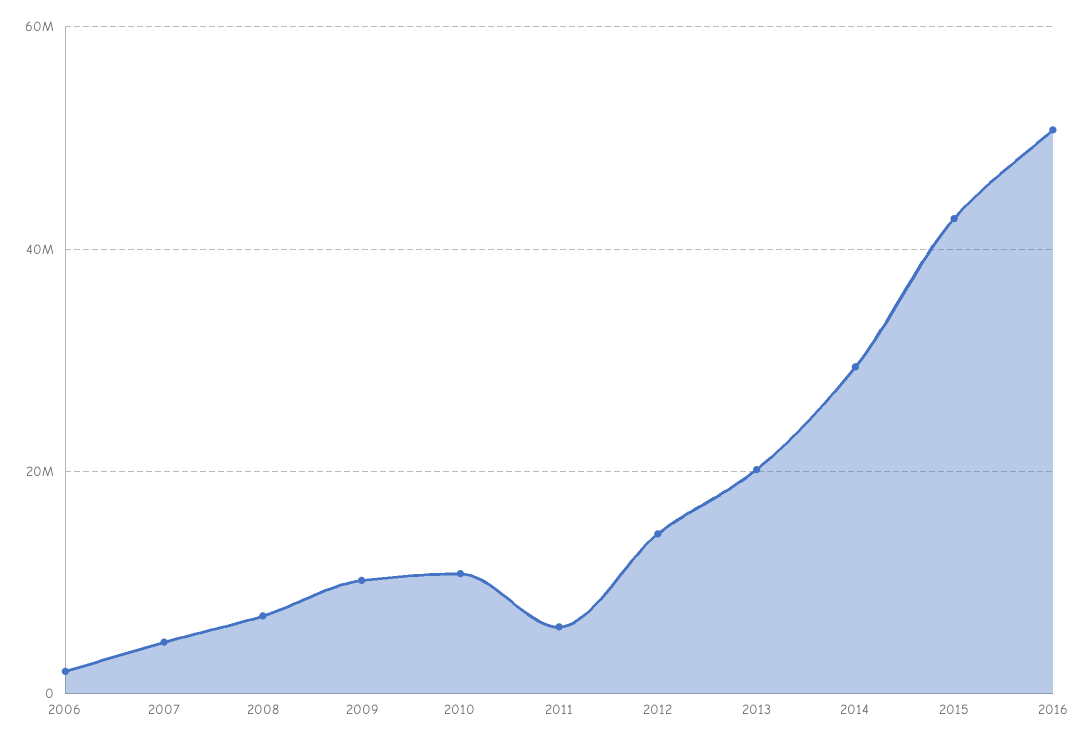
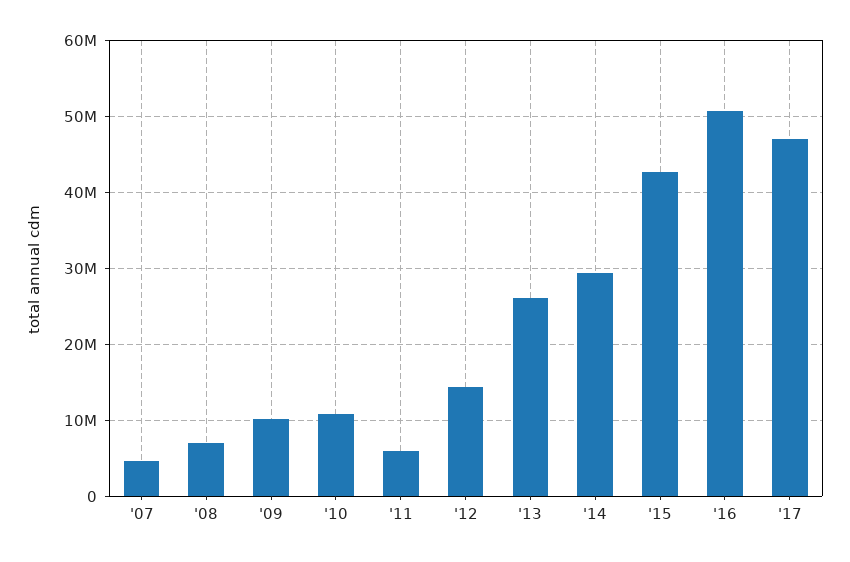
2006: 2000000 -> none
2013: 20000000 -> 26000000
'17: none -> 47000000

